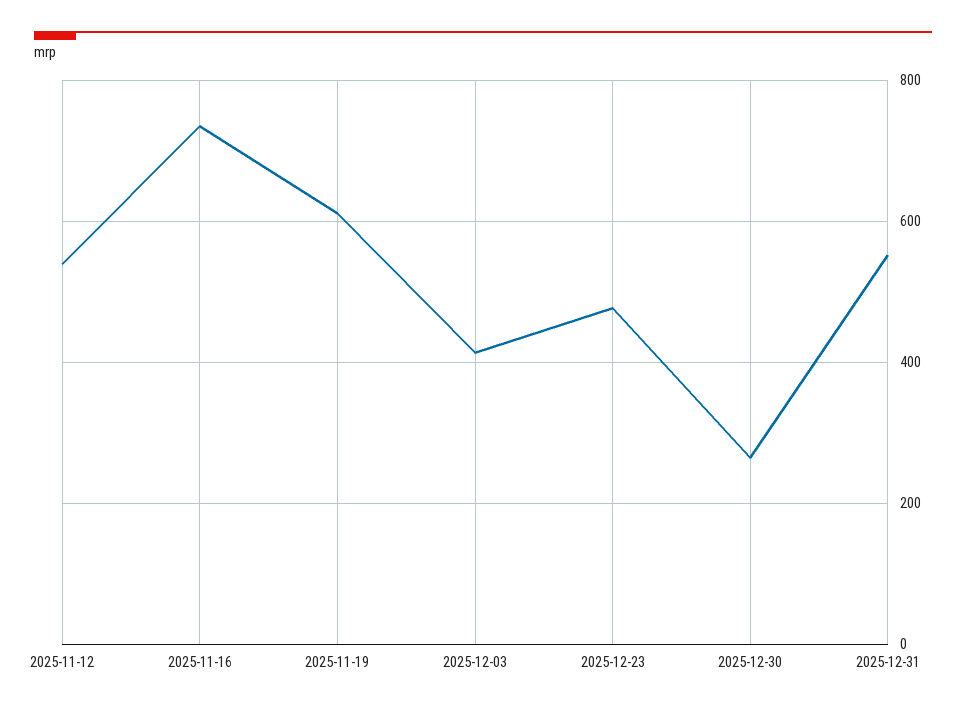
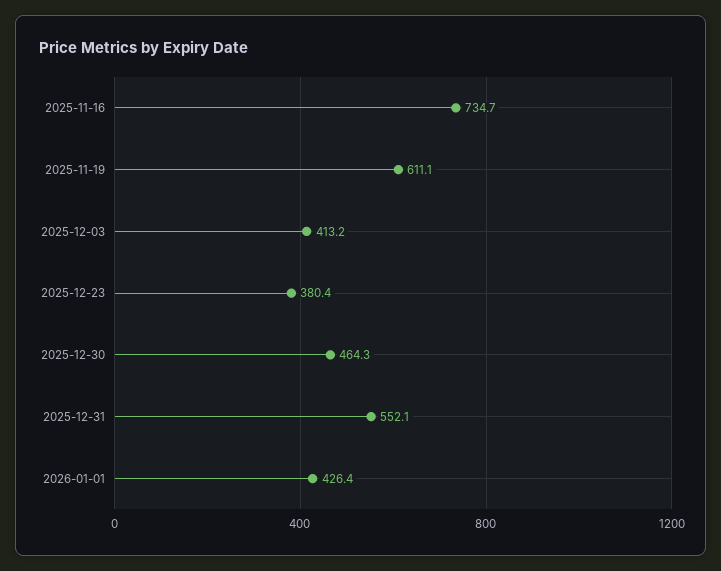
2025-11-12: 540 -> none
2025-12-23: 480 -> 380.4
2025-12-30: 260 -> 464.3
2026-01-01: none -> 426.4

